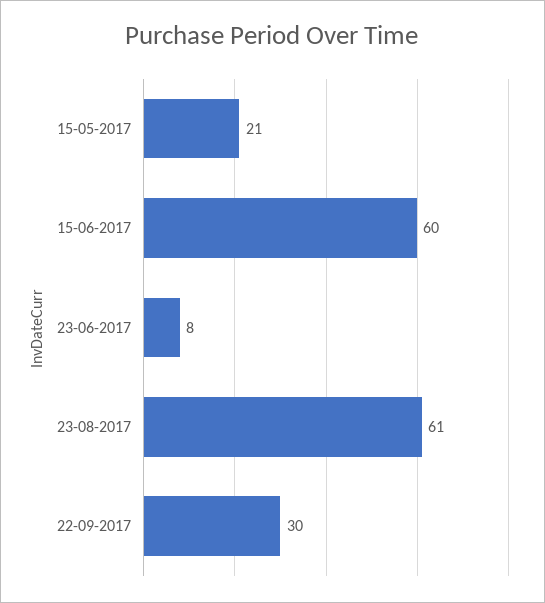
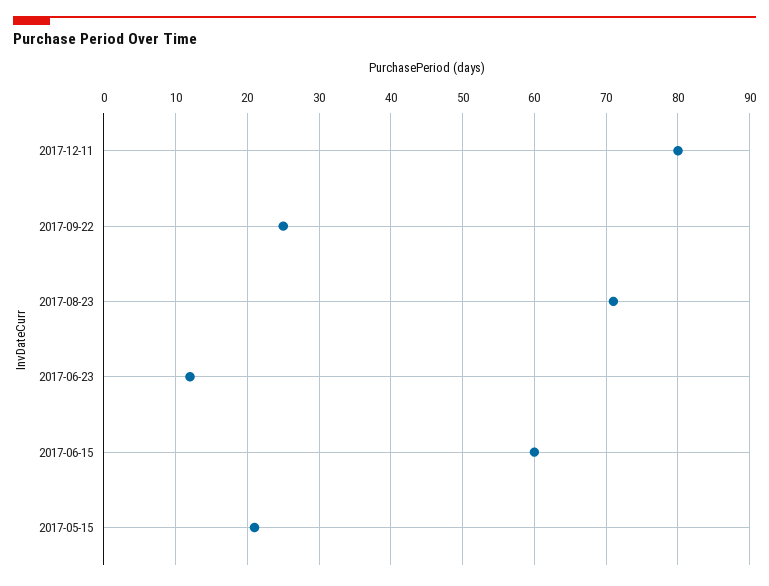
23-06-2017: 8 -> 12
23-08-2017: 61 -> 71
22-09-2017: 30 -> 25
2017-12-11: none -> 80

